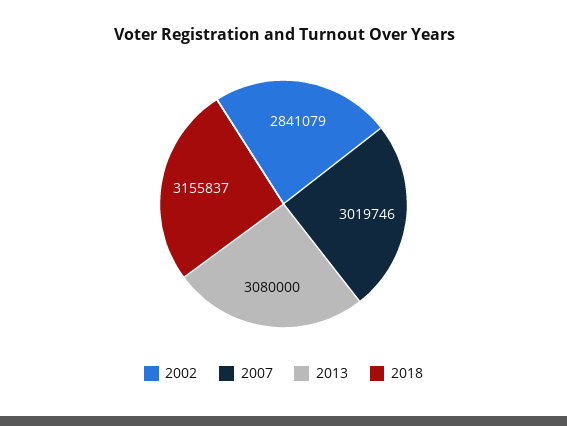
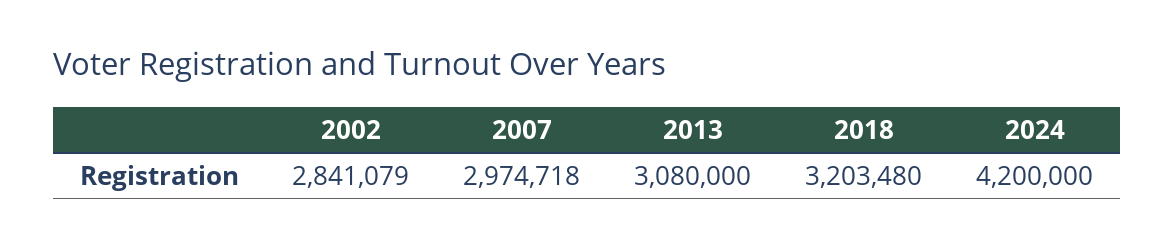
2007: 3019746 -> 2974718
2018: 3155837 -> 3203480
2024: none -> 4200000

